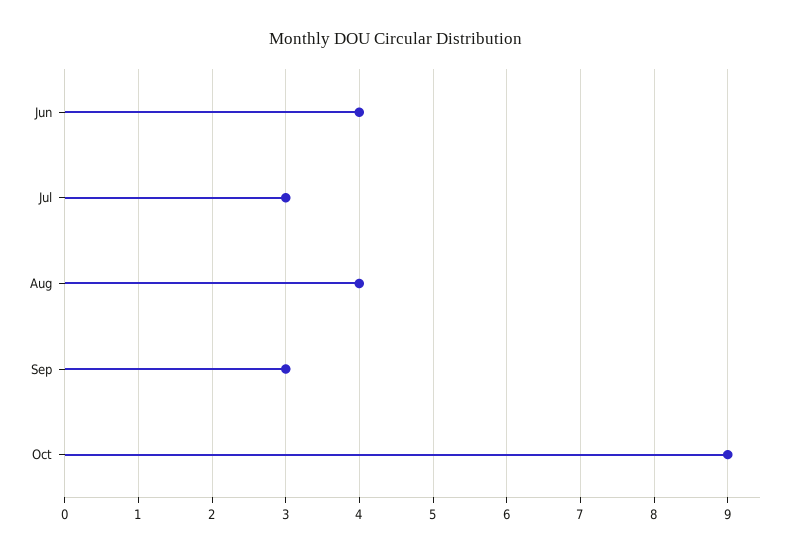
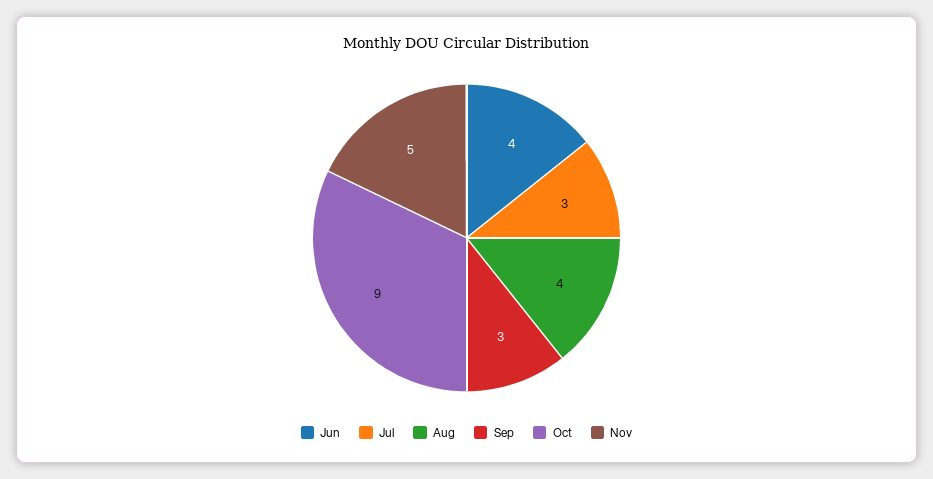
Nov: none -> 5

